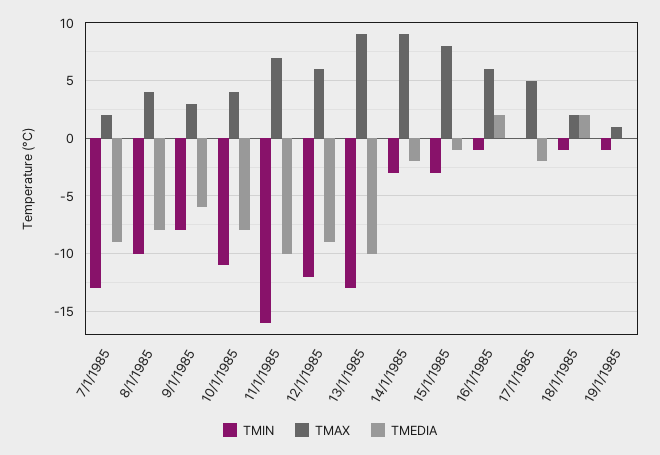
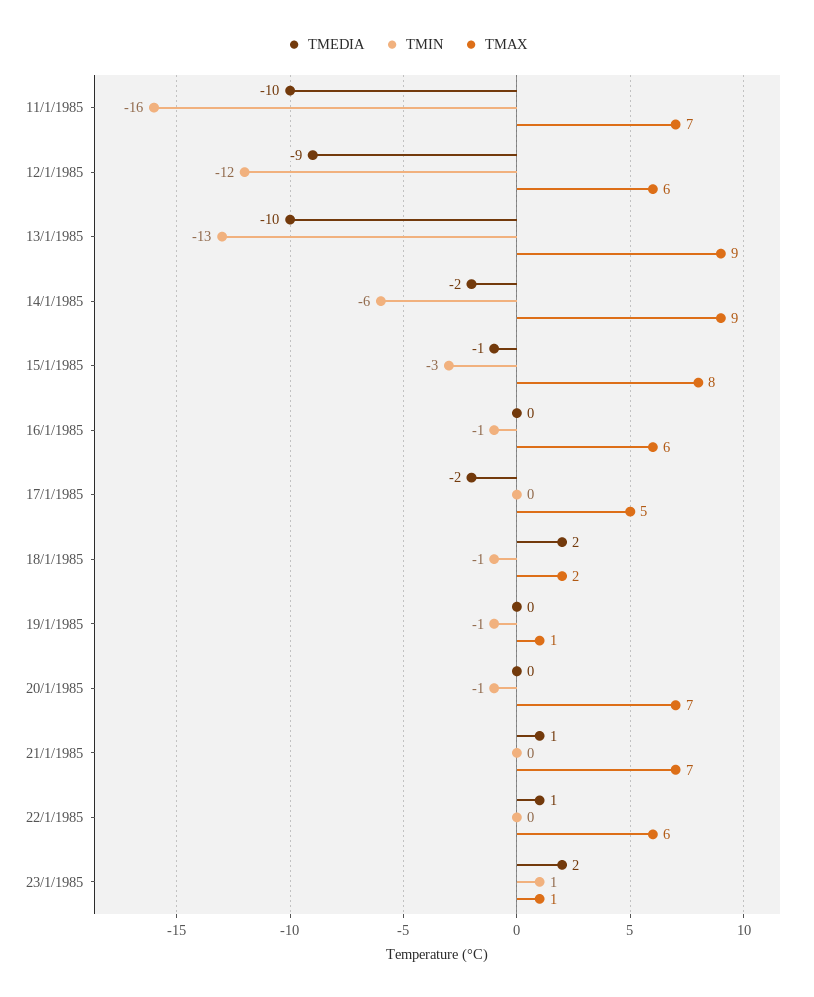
TMIN, 7/1/1985: -13 -> none
TMAX, 7/1/1985: 2 -> none
TMEDIA, 7/1/1985: -9 -> none
TMIN, 8/1/1985: -10 -> none
TMAX, 8/1/1985: 4 -> none
TMEDIA, 8/1/1985: -8 -> none
TMIN, 9/1/1985: -8 -> none
TMAX, 9/1/1985: 3 -> none
TMEDIA, 9/1/1985: -6 -> none
TMIN, 10/1/1985: -11 -> none
TMAX, 10/1/1985: 4 -> none
TMEDIA, 10/1/1985: -8 -> none
TMIN, 14/1/1985: -3 -> -6
TMEDIA, 16/1/1985: 2 -> 0
TMEDIA, 20/1/1985: none -> 0
TMIN, 20/1/1985: none -> -1
TMAX, 20/1/1985: none -> 7
TMEDIA, 21/1/1985: none -> 1
TMIN, 21/1/1985: none -> 0
TMAX, 21/1/1985: none -> 7
TMEDIA, 22/1/1985: none -> 1
TMIN, 22/1/1985: none -> 0
TMAX, 22/1/1985: none -> 6
TMEDIA, 23/1/1985: none -> 2
TMIN, 23/1/1985: none -> 1
TMAX, 23/1/1985: none -> 1

